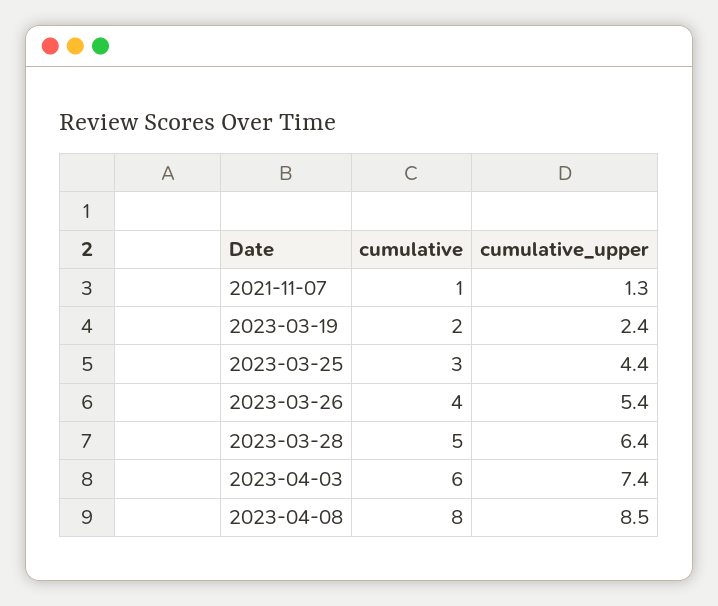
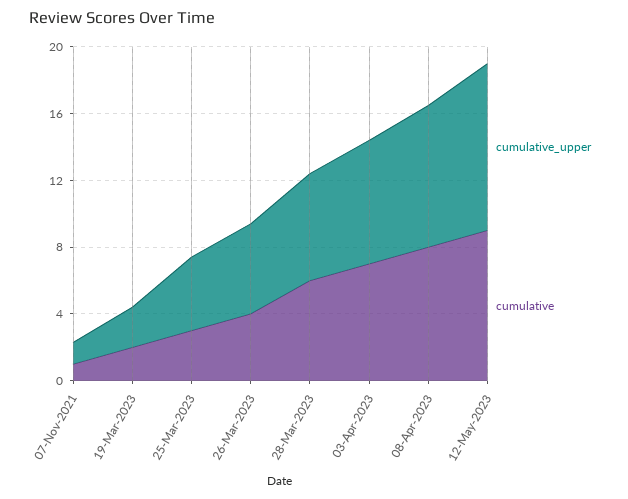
cumulative, 2023-03-28: 5 -> 6
cumulative, 2023-04-03: 6 -> 7
cumulative_upper, 12-May-2023: none -> 10
cumulative, 12-May-2023: none -> 9

